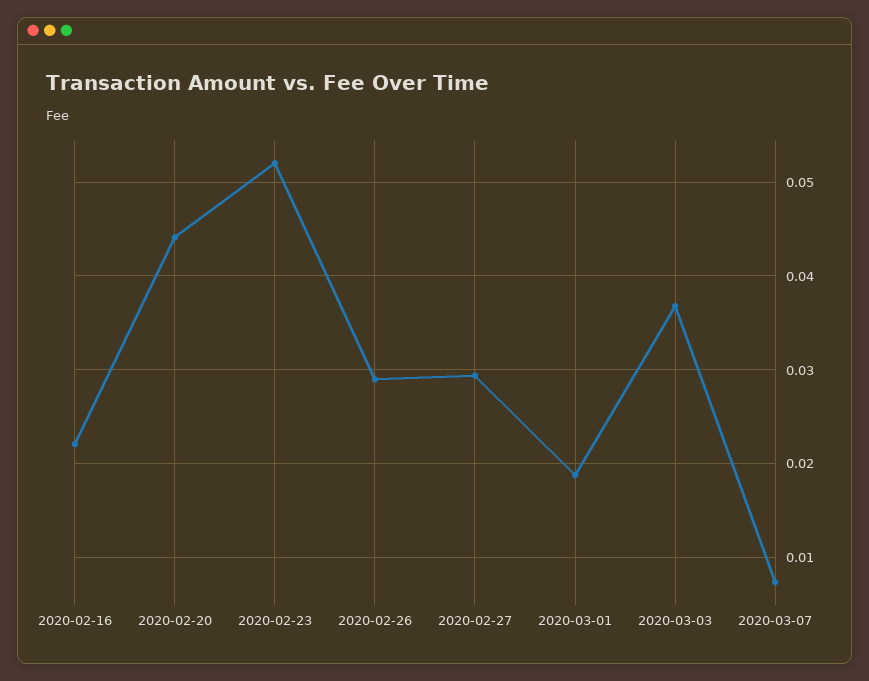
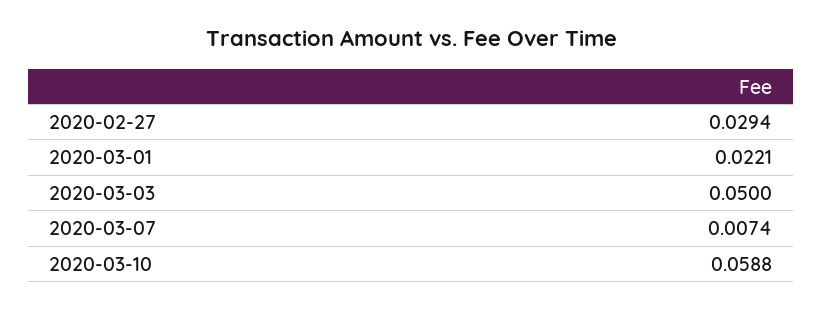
2020-02-16: 0.022 -> none
2020-02-20: 0.044 -> none
2020-02-23: 0.052 -> none
2020-02-26: 0.029 -> none
2020-03-01: 0.019 -> 0.0221
2020-03-03: 0.037 -> 0.05
2020-03-10: none -> 0.0588

